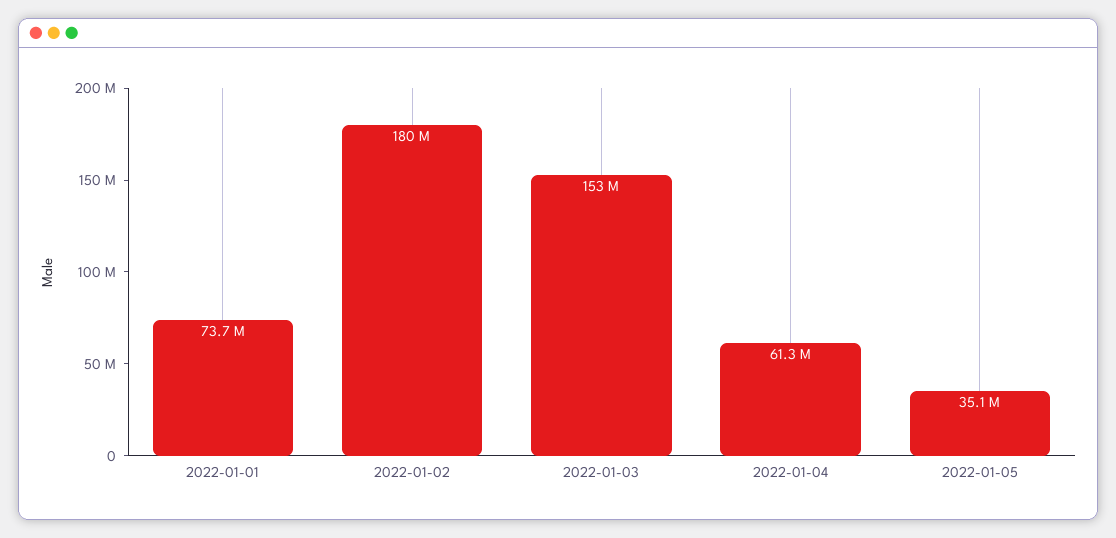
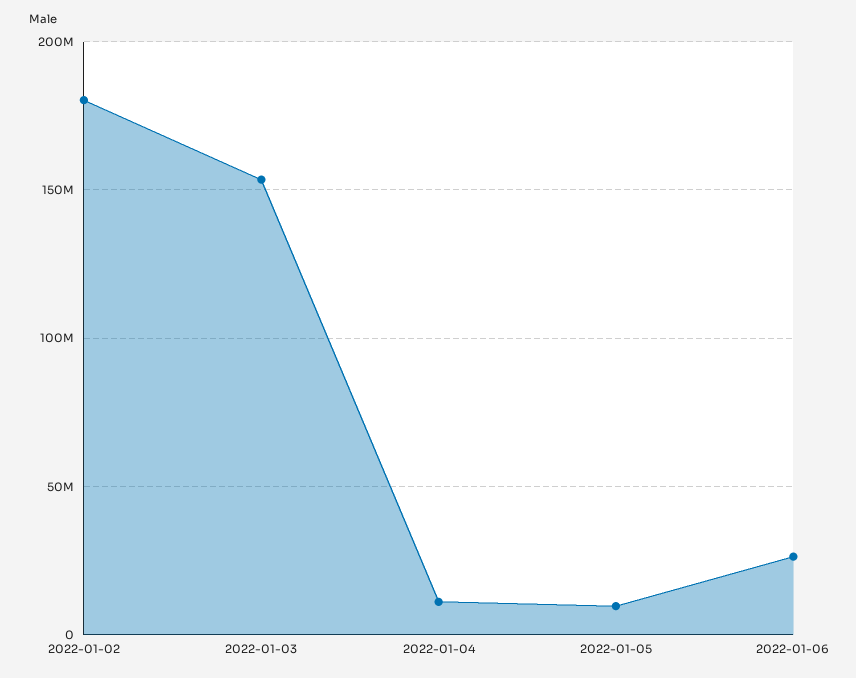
2022-01-01: 73700000 -> none
2022-01-04: 61300000 -> 10000000
2022-01-05: 35100000 -> 10000000
2022-01-06: none -> 25000000

